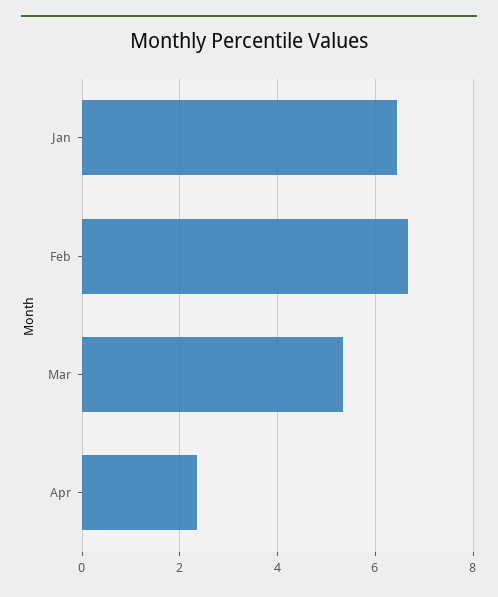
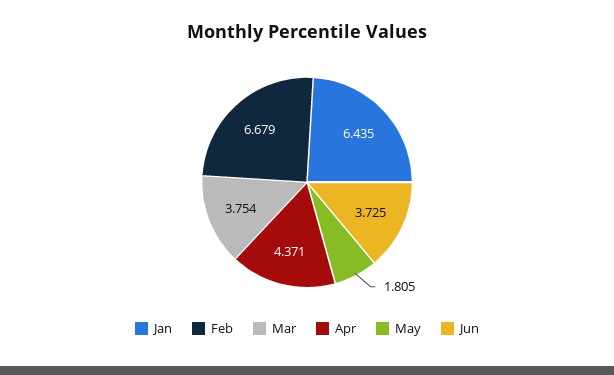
Mar: 5.4 -> 3.754
Apr: 2.4 -> 4.371
May: none -> 1.805
Jun: none -> 3.725

